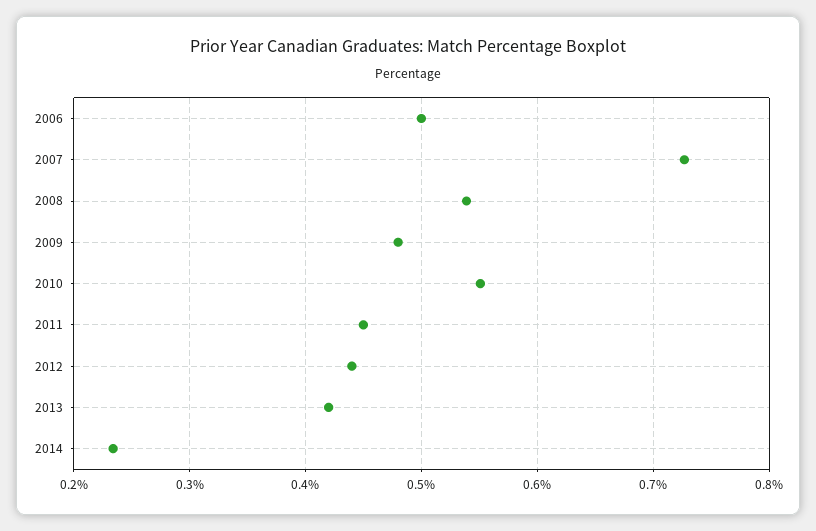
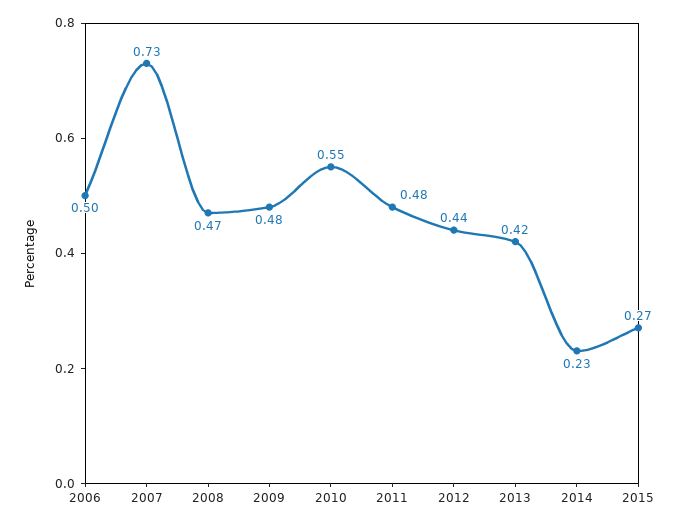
2008: 0.54 -> 0.47
2011: 0.45 -> 0.48
2015: none -> 0.27

